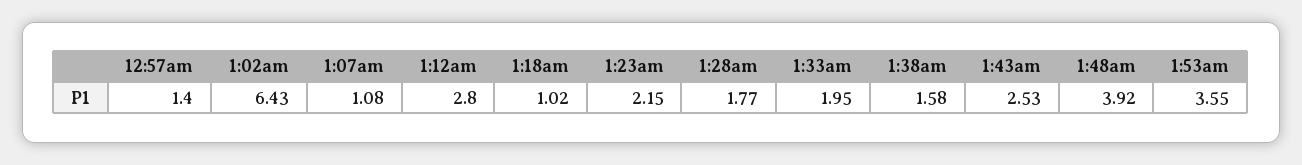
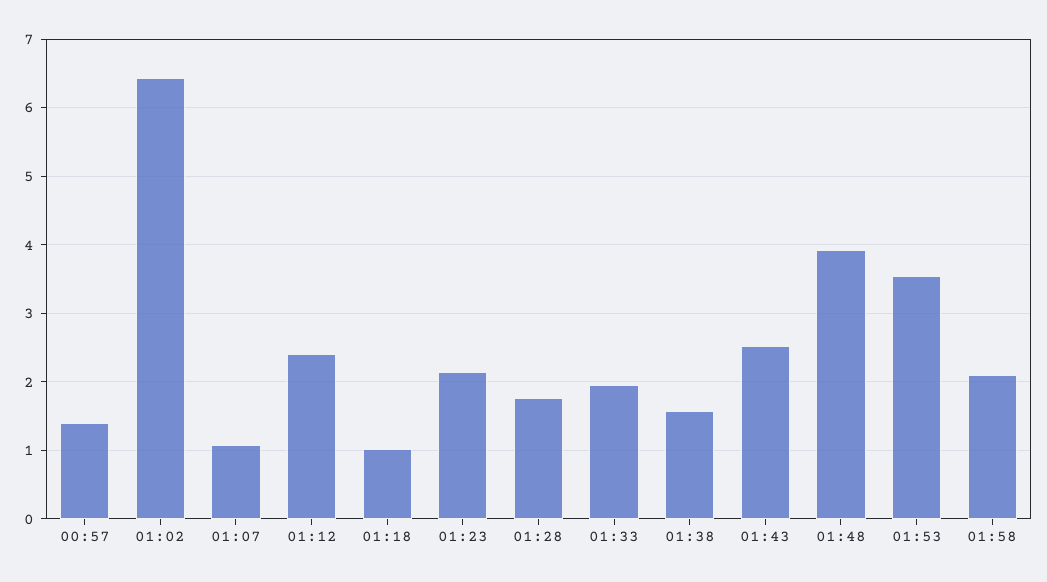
1:12am: 2.8 -> 2.4
01:58: none -> 2.1

